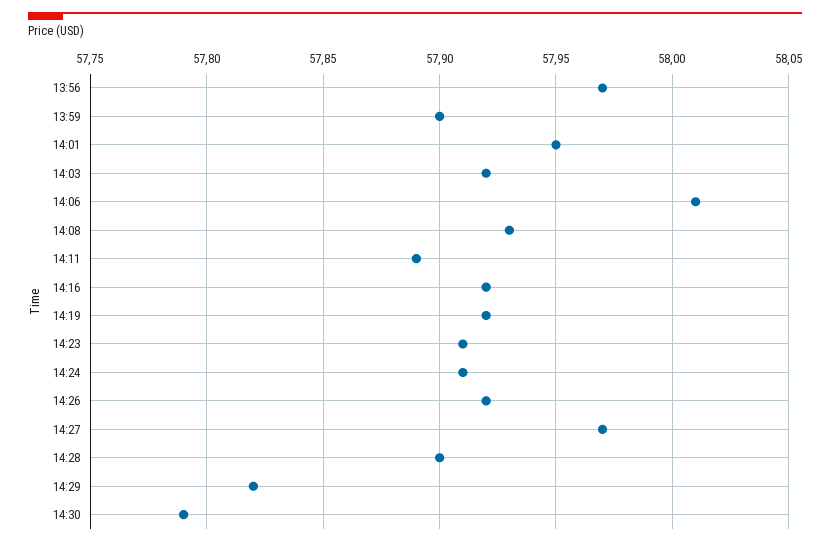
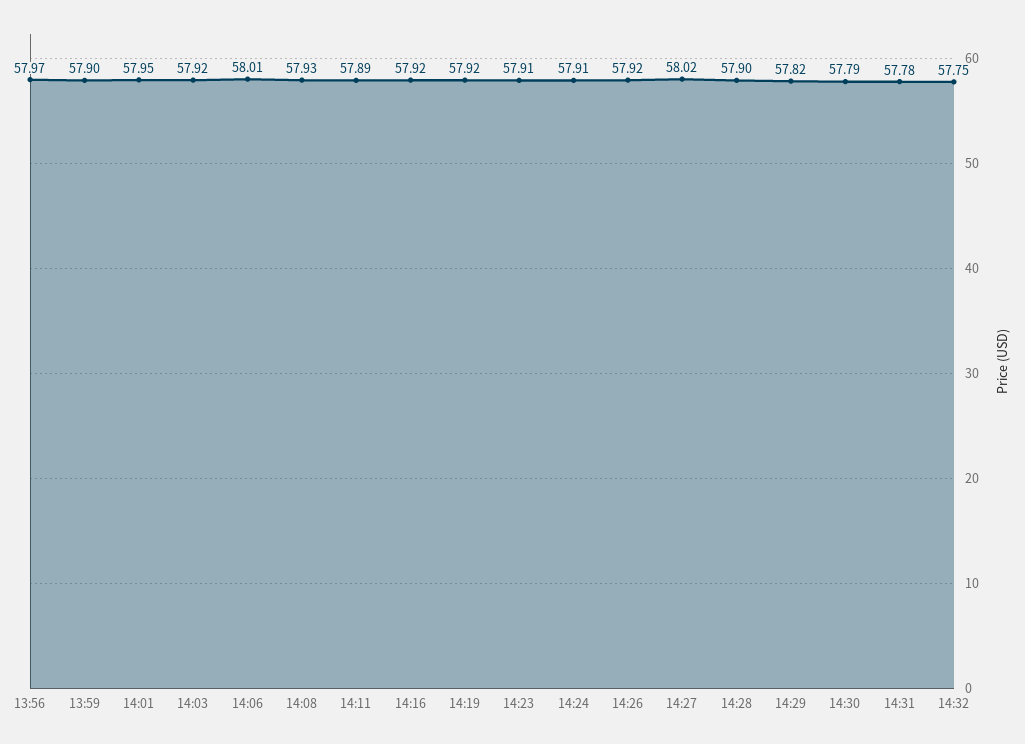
14:27: 57.97 -> 58.02
14:31: none -> 57.78
14:32: none -> 57.75

